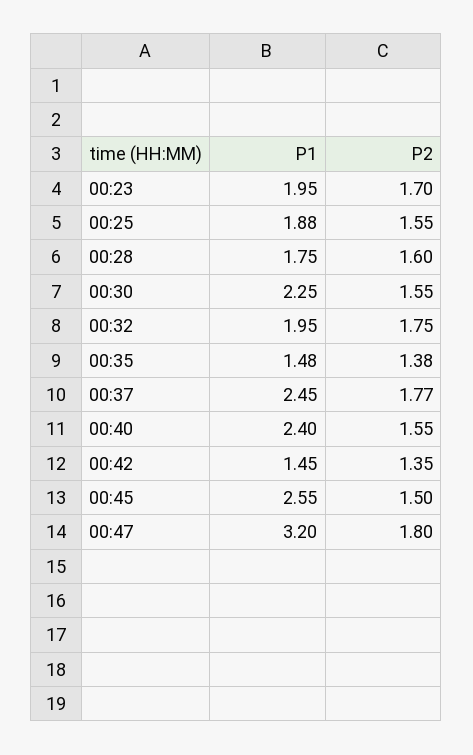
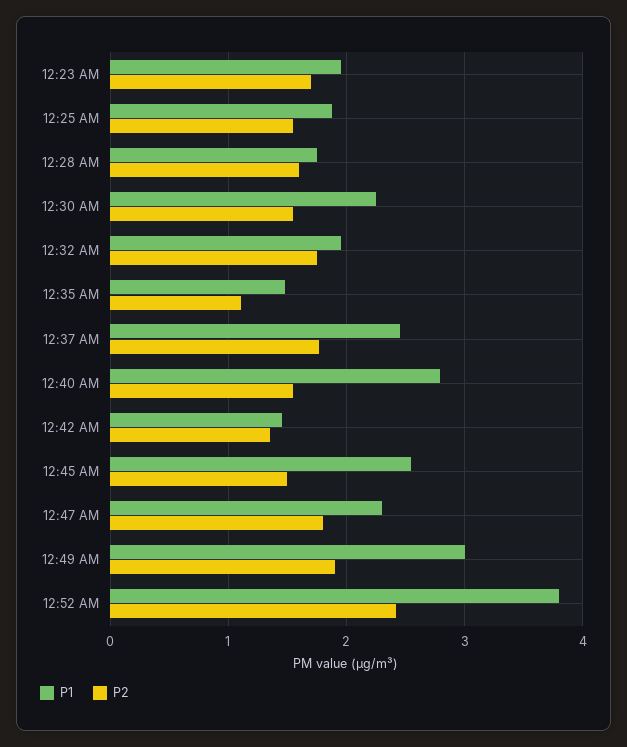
P2, 00:35: 1.38 -> 1.1
P1, 00:40: 2.4 -> 2.8
P1, 00:47: 3.2 -> 2.3
P1, 12:49 AM: none -> 3
P2, 12:49 AM: none -> 1.9
P1, 12:52 AM: none -> 3.8
P2, 12:52 AM: none -> 2.4

